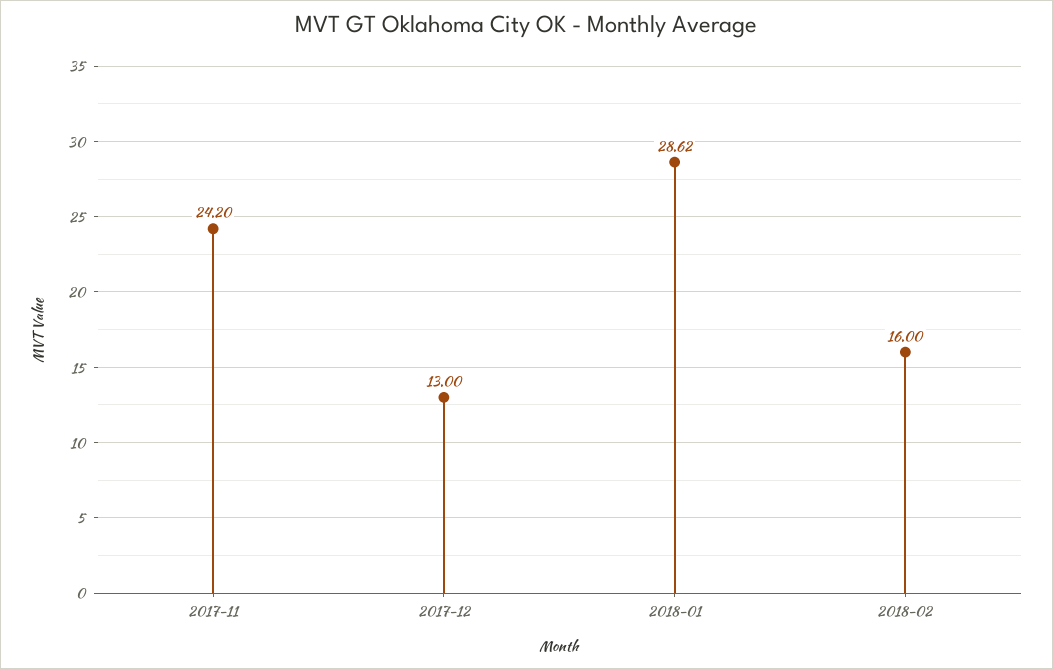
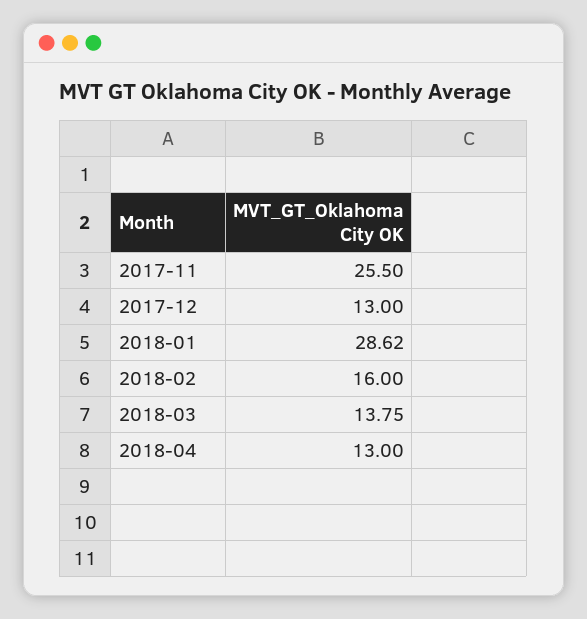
2017-11: 24.2 -> 25.5
2018-03: none -> 13.75
2018-04: none -> 13

